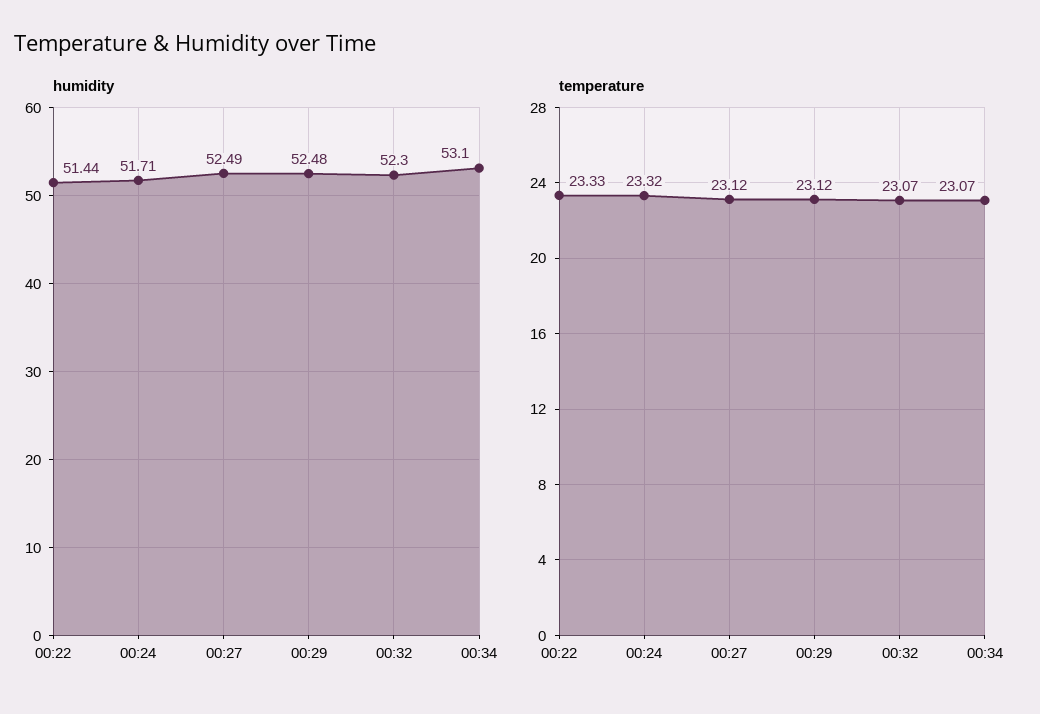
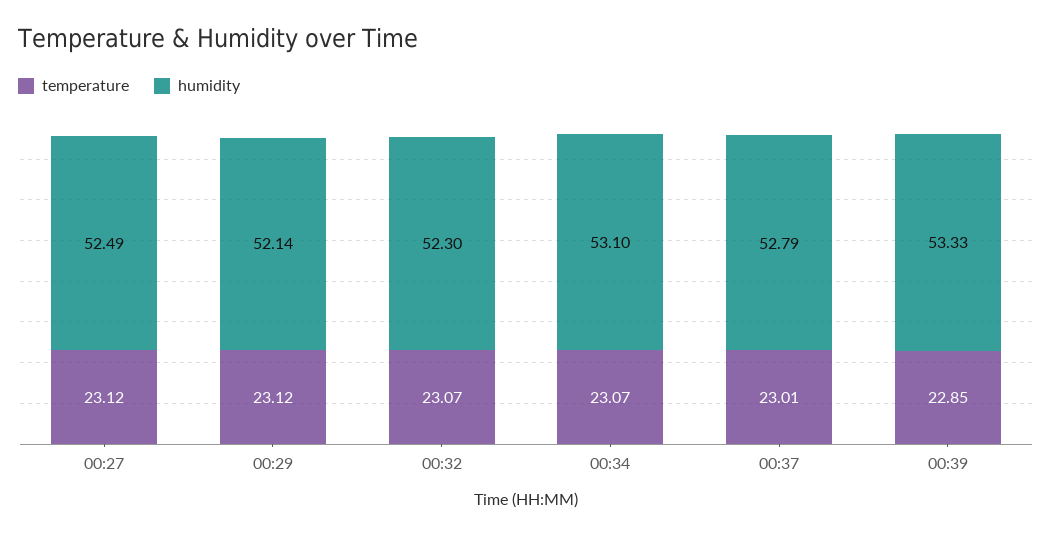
humidity, 00:22: 51.44 -> none
humidity, 00:24: 51.71 -> none
humidity, 00:29: 52.48 -> 52.14
temperature, 00:22: 23.33 -> none
temperature, 00:24: 23.32 -> none
temperature, 00:37: none -> 23.01
humidity, 00:37: none -> 52.79
temperature, 00:39: none -> 22.85
humidity, 00:39: none -> 53.33

